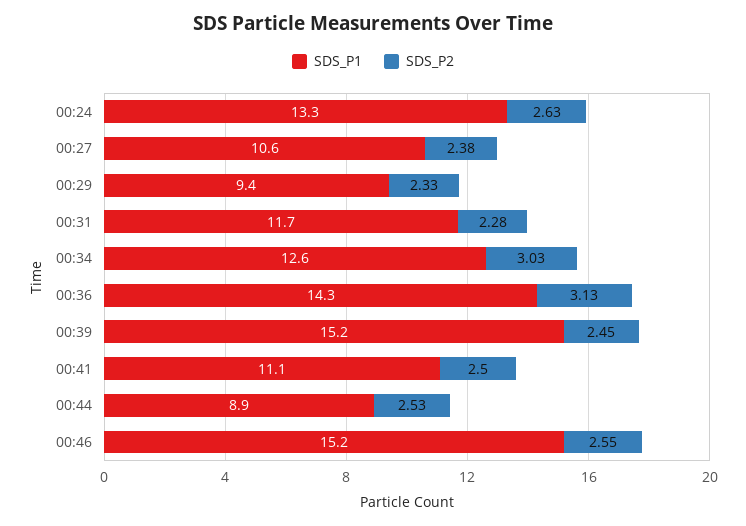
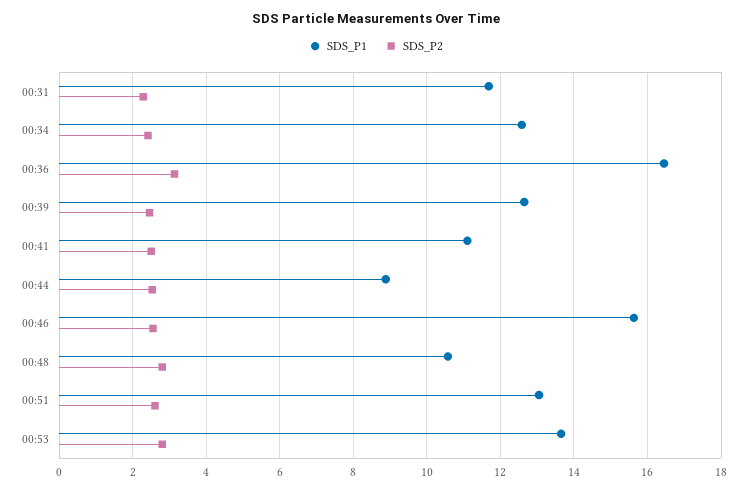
SDS_P1, 00:24: 13.3 -> none
SDS_P2, 00:24: 2.63 -> none
SDS_P1, 00:27: 10.6 -> none
SDS_P2, 00:27: 2.38 -> none
SDS_P1, 00:29: 9.4 -> none
SDS_P2, 00:29: 2.33 -> none
SDS_P2, 00:34: 3.03 -> 2.4
SDS_P1, 00:36: 14.3 -> 16.4
SDS_P1, 00:39: 15.2 -> 12.6
SDS_P1, 00:46: 15.2 -> 15.6
SDS_P1, 00:48: none -> 10.6
SDS_P2, 00:48: none -> 2.8
SDS_P1, 00:51: none -> 13
SDS_P2, 00:51: none -> 2.6
SDS_P1, 00:53: none -> 13.6
SDS_P2, 00:53: none -> 2.8

